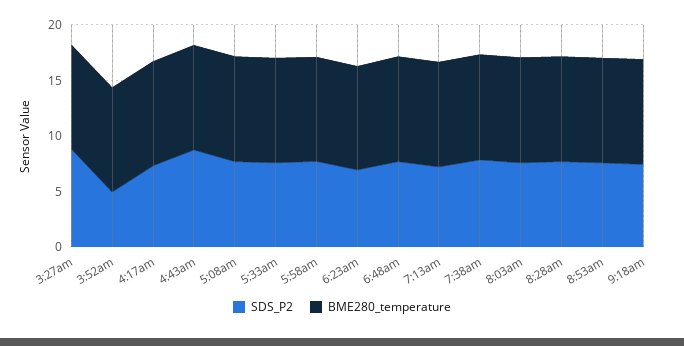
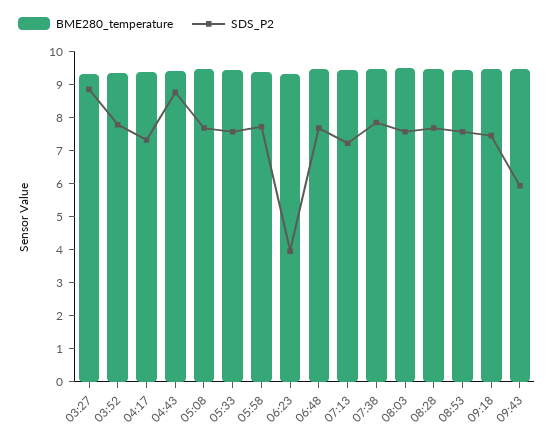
SDS_P2, 3:52am: 5 -> 7.75
SDS_P2, 6:23am: 7 -> 4
BME280_temperature, 09:43: none -> 9.5
SDS_P2, 09:43: none -> 6

